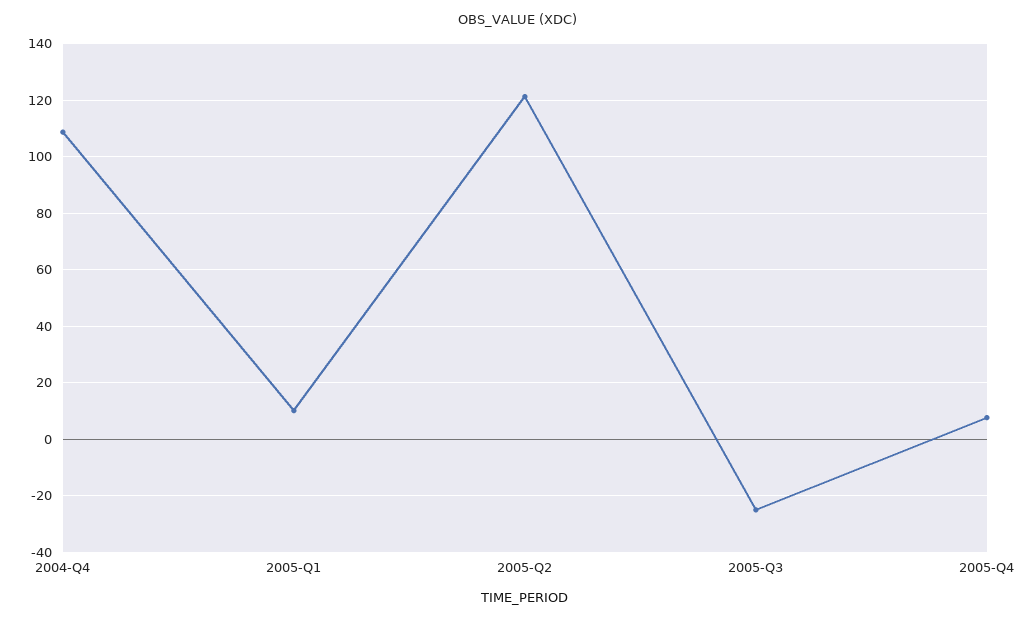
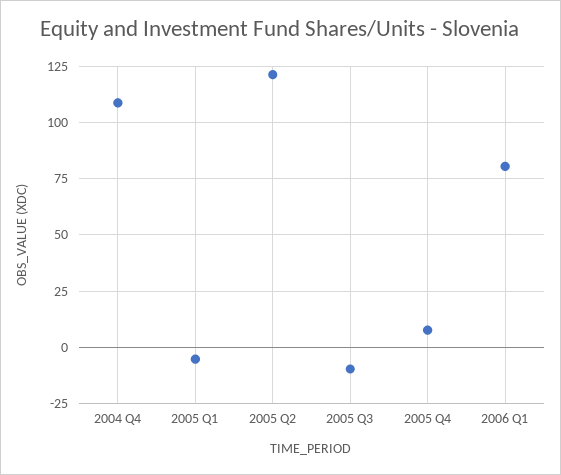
2005-Q1: 10 -> -5
2005-Q3: -25 -> -10
2006 Q1: none -> 80

